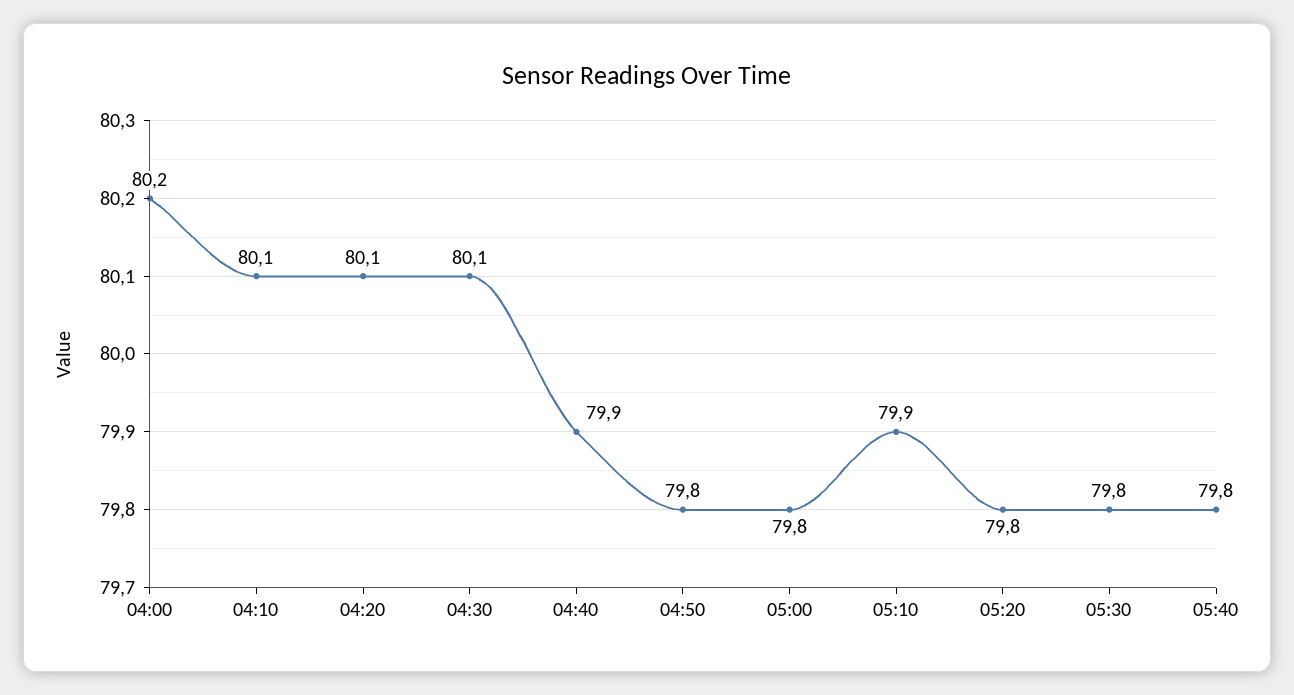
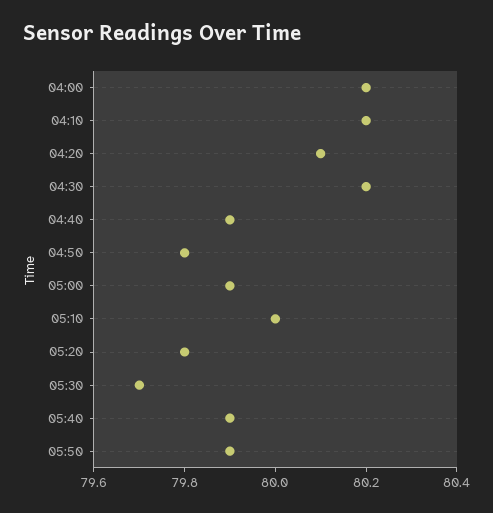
04:10: 80.1 -> 80.2
04:30: 80.1 -> 80.2
05:00: 79.8 -> 79.9
05:10: 79.9 -> 80
05:30: 79.8 -> 79.7
05:40: 79.8 -> 79.9
05:50: none -> 79.9

